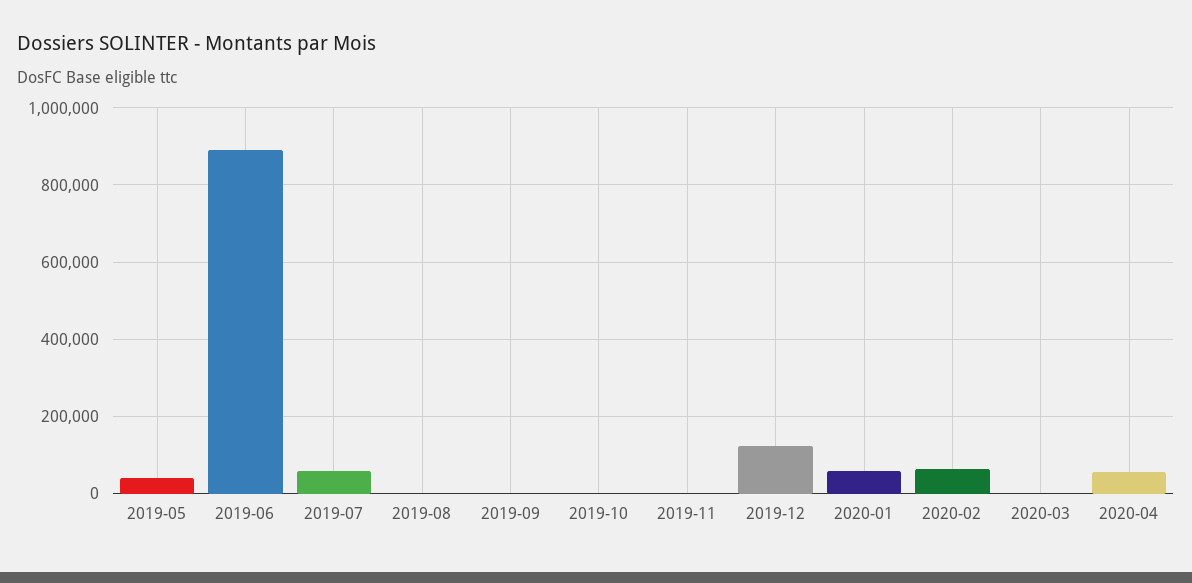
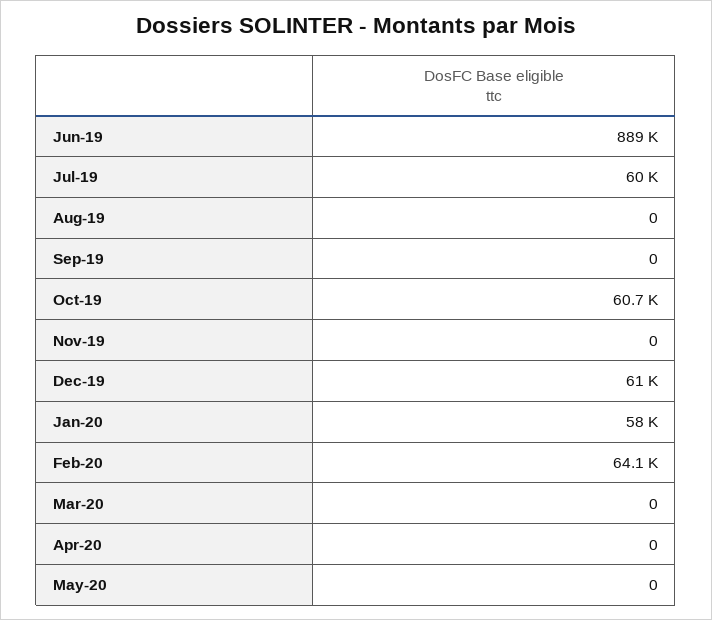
2019-05: 40000 -> none
2019-10: 0 -> 60700
2019-12: 120000 -> 61000
2020-04: 60000 -> 0
May-20: none -> 0

